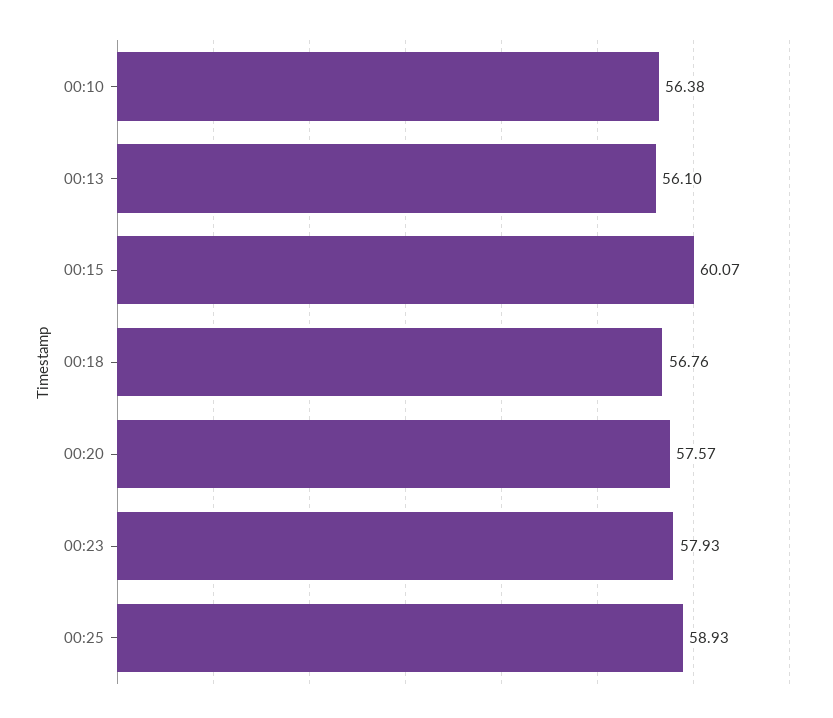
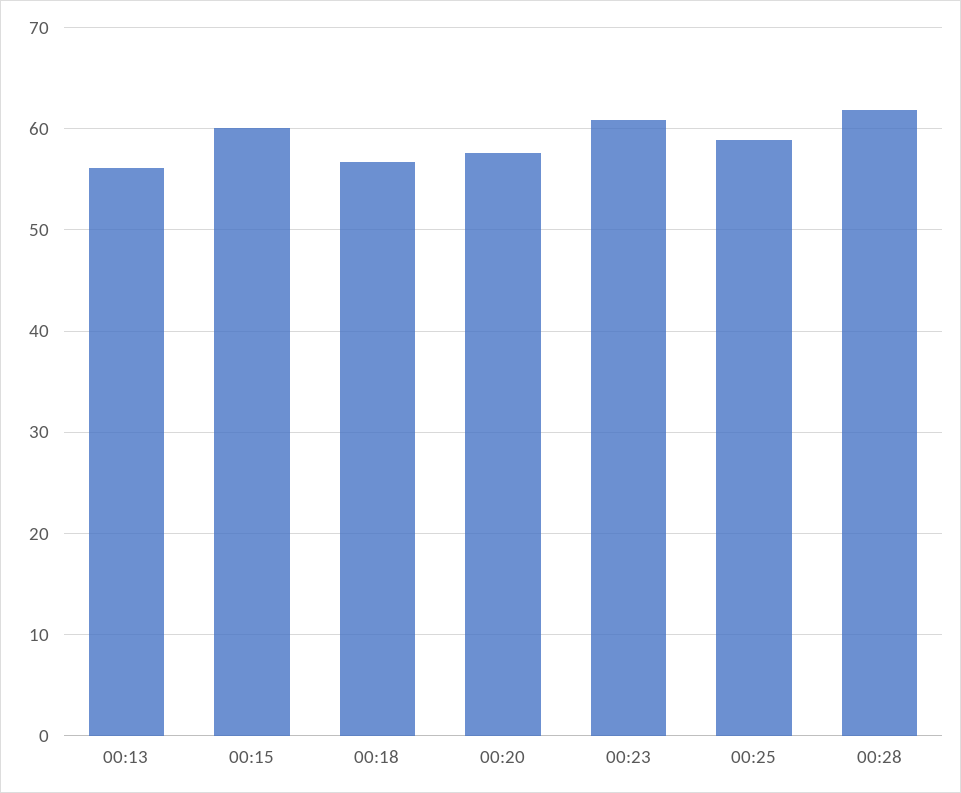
00:10: 56.38 -> none
00:23: 57.93 -> 61
00:28: none -> 62

